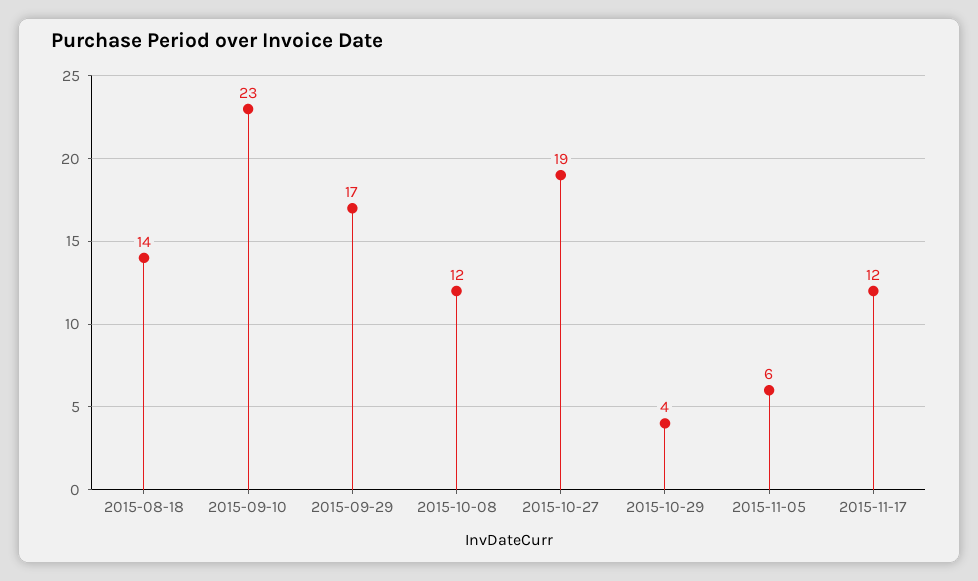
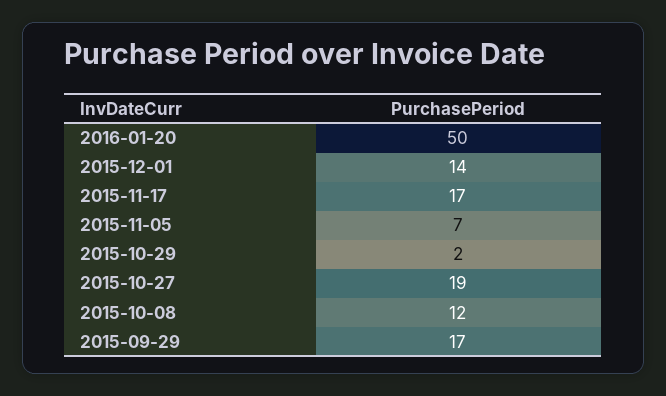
2015-08-18: 14 -> none
2015-09-10: 23 -> none
2015-10-29: 4 -> 2
2015-11-05: 6 -> 7
2015-11-17: 12 -> 17
2016-01-20: none -> 50
2015-12-01: none -> 14

